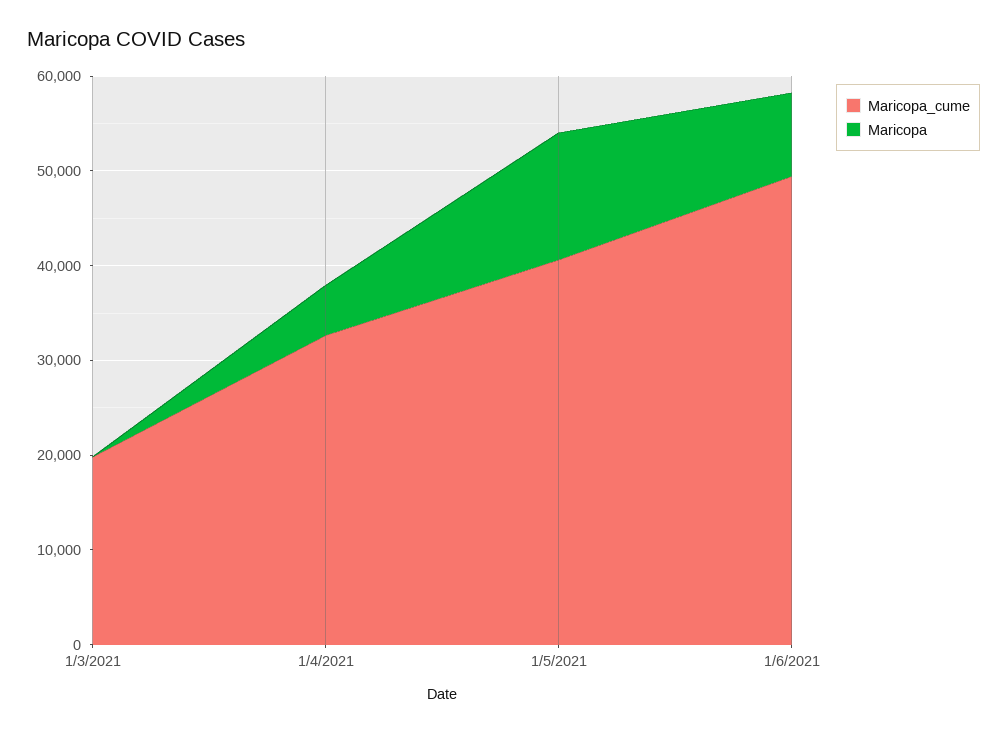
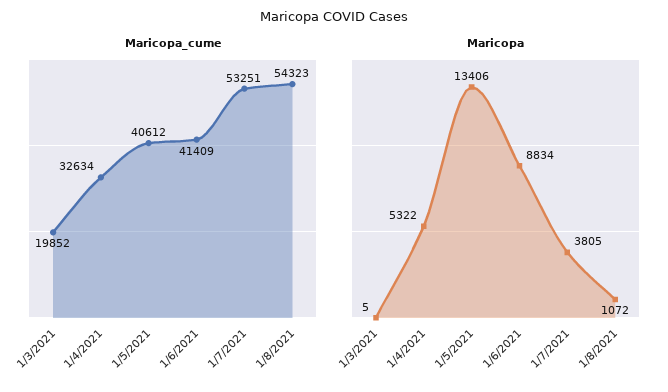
Maricopa_cume, 1/6/2021: 50000 -> 41409
Maricopa_cume, 1/7/2021: none -> 53251
Maricopa_cume, 1/8/2021: none -> 54323
Maricopa, 1/7/2021: none -> 3805
Maricopa, 1/8/2021: none -> 1072

